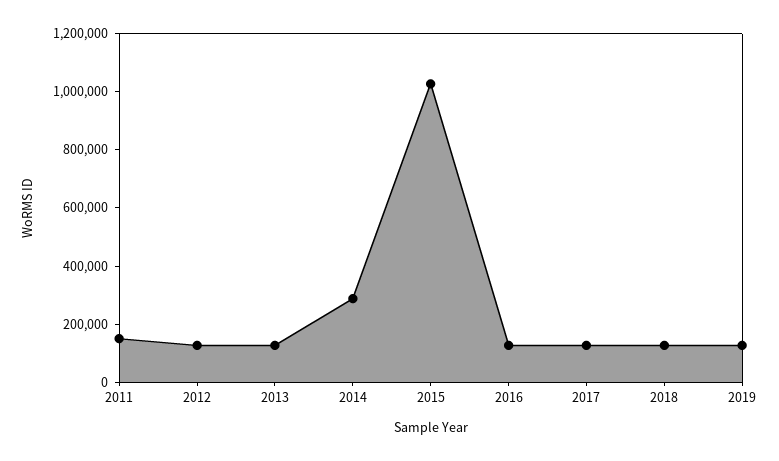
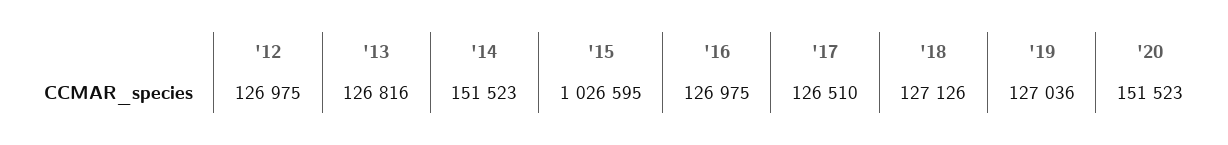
2011: 150000 -> none
2014: 300000 -> 151523
'20: none -> 151523

